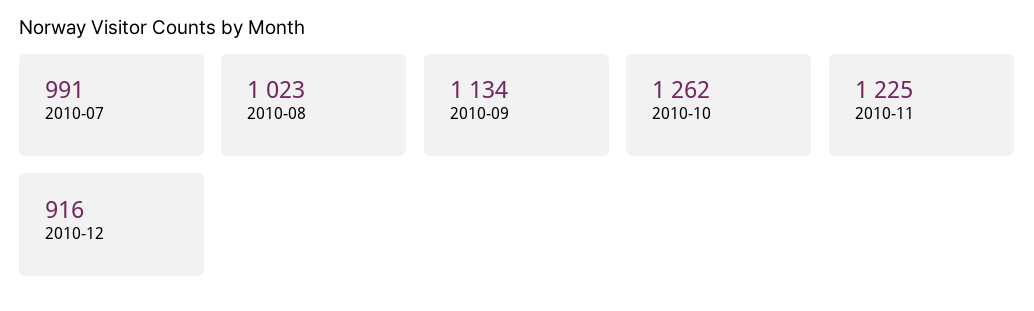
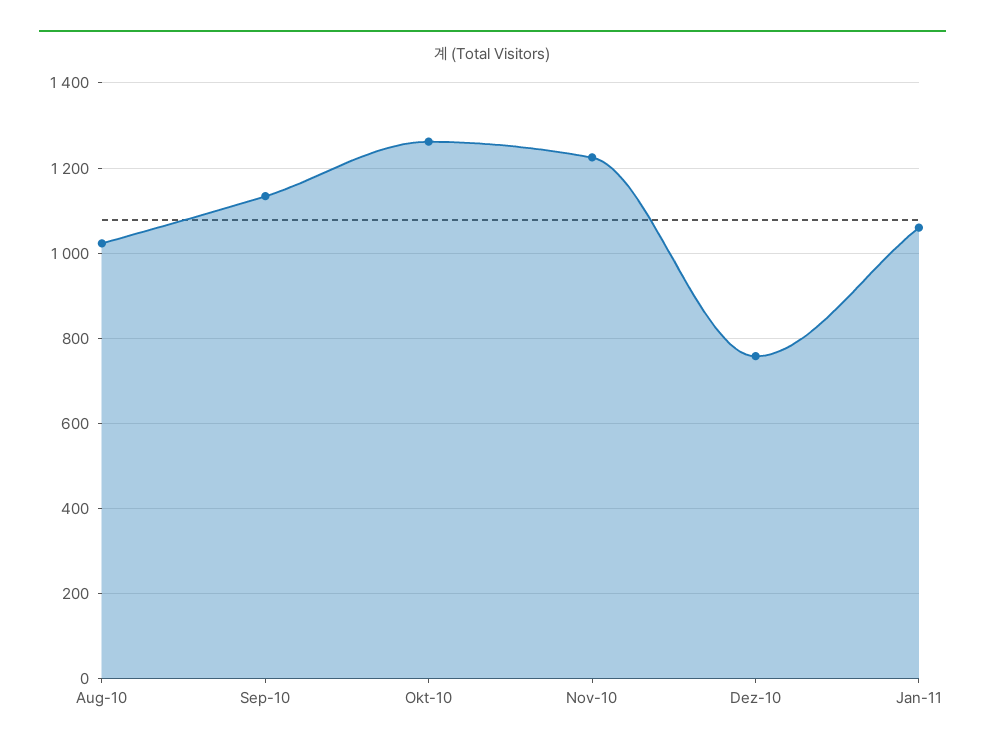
2010-07: 991 -> none
2010-12: 916 -> 760
Jan-11: none -> 1060

